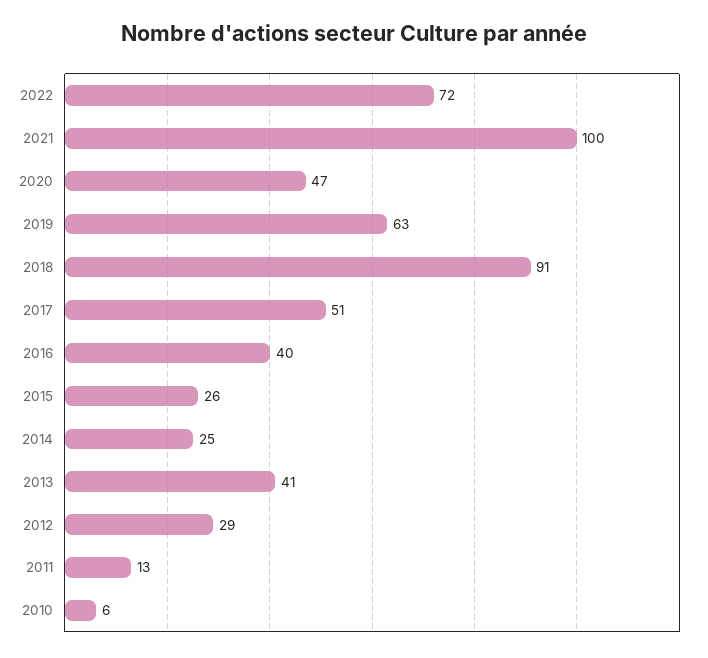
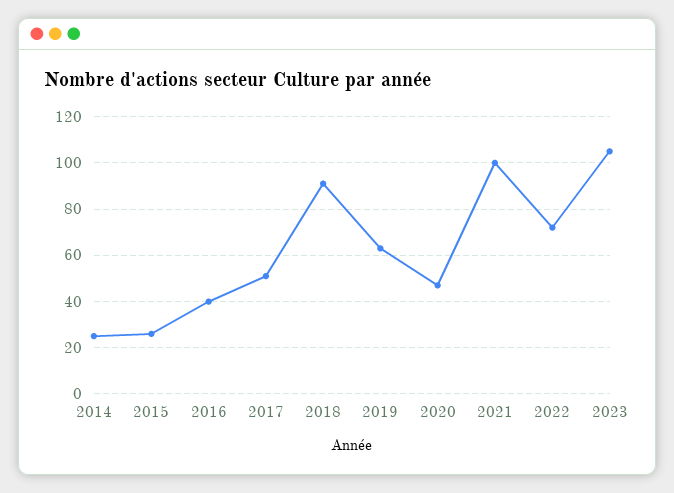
2013: 41 -> none
2012: 29 -> none
2011: 13 -> none
2010: 6 -> none
2023: none -> 105

